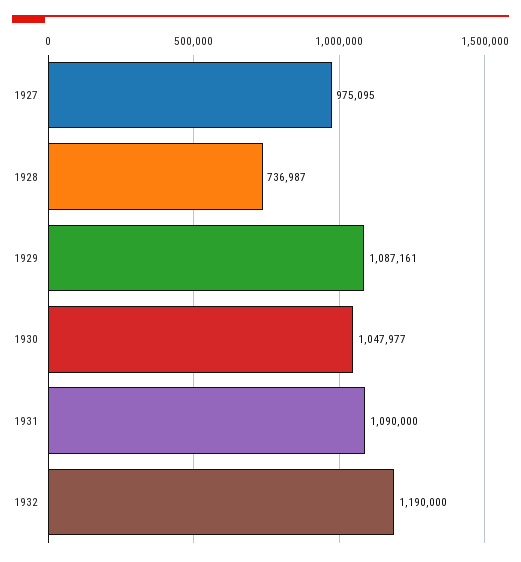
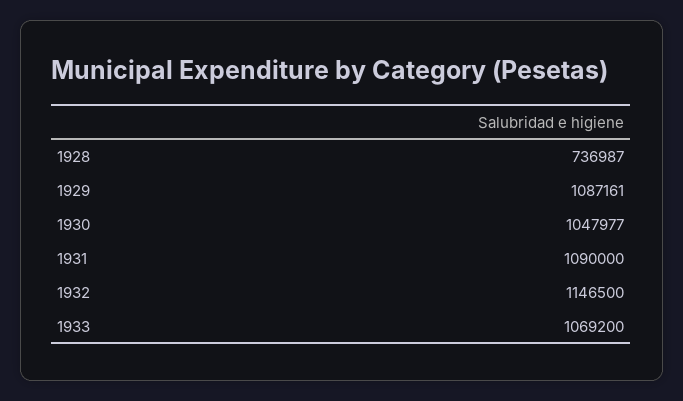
1927: 975095 -> none
1932: 1190000 -> 1146500
1933: none -> 1069200

